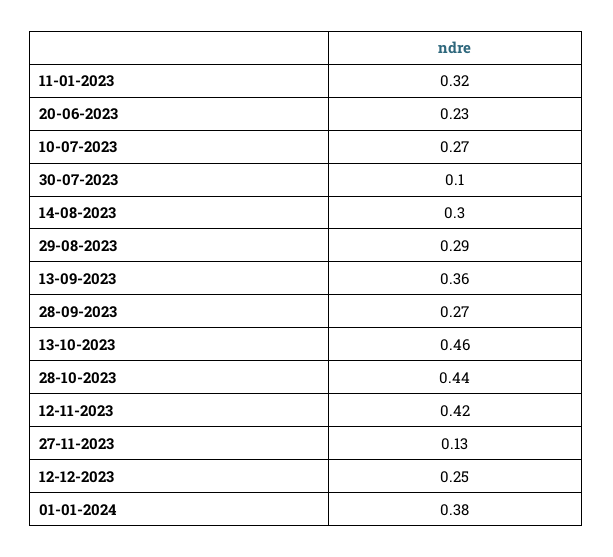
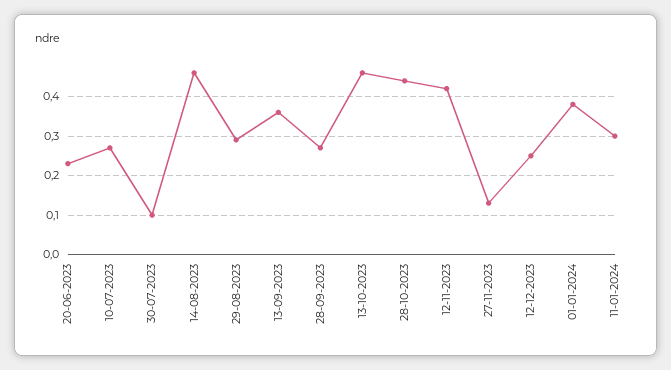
11-01-2023: 0.32 -> none
14-08-2023: 0.3 -> 0.45
11-01-2024: none -> 0.3

